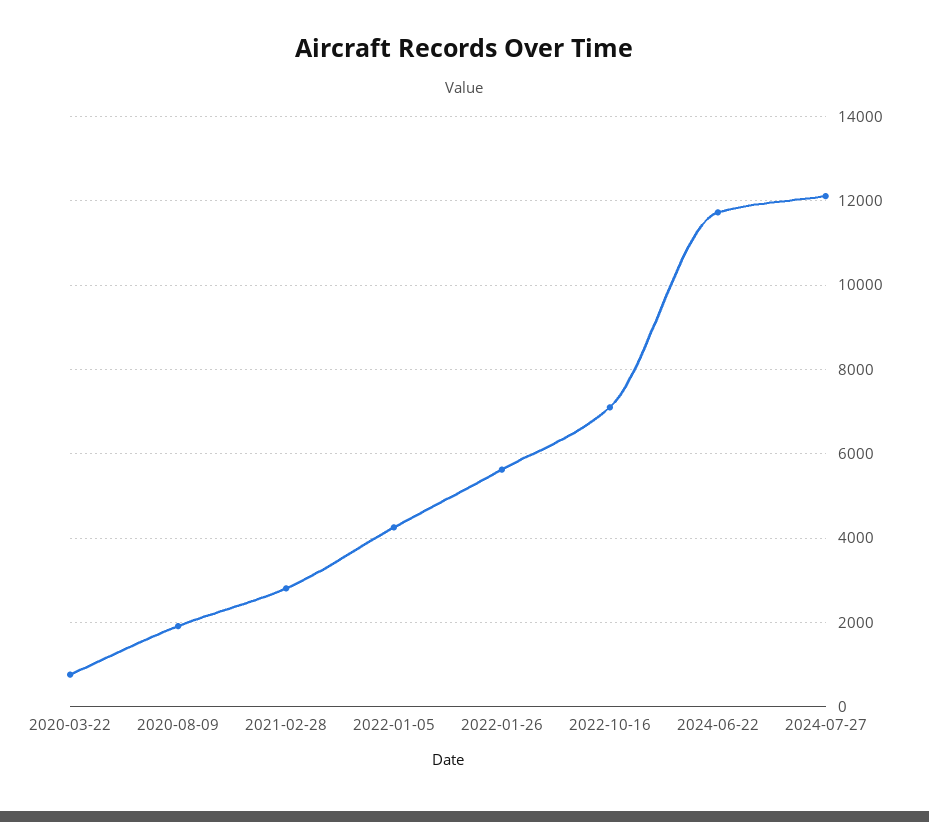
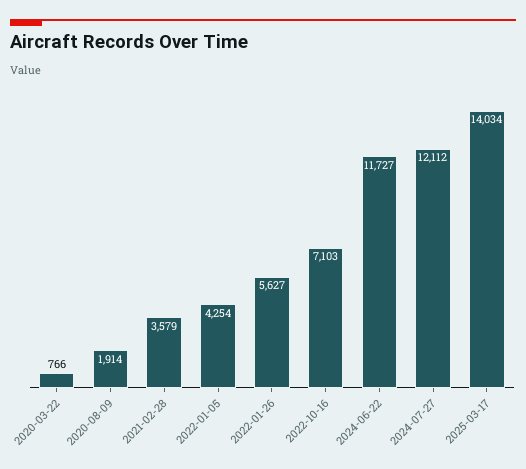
2021-02-28: 2800 -> 3579
2025-03-17: none -> 14034

